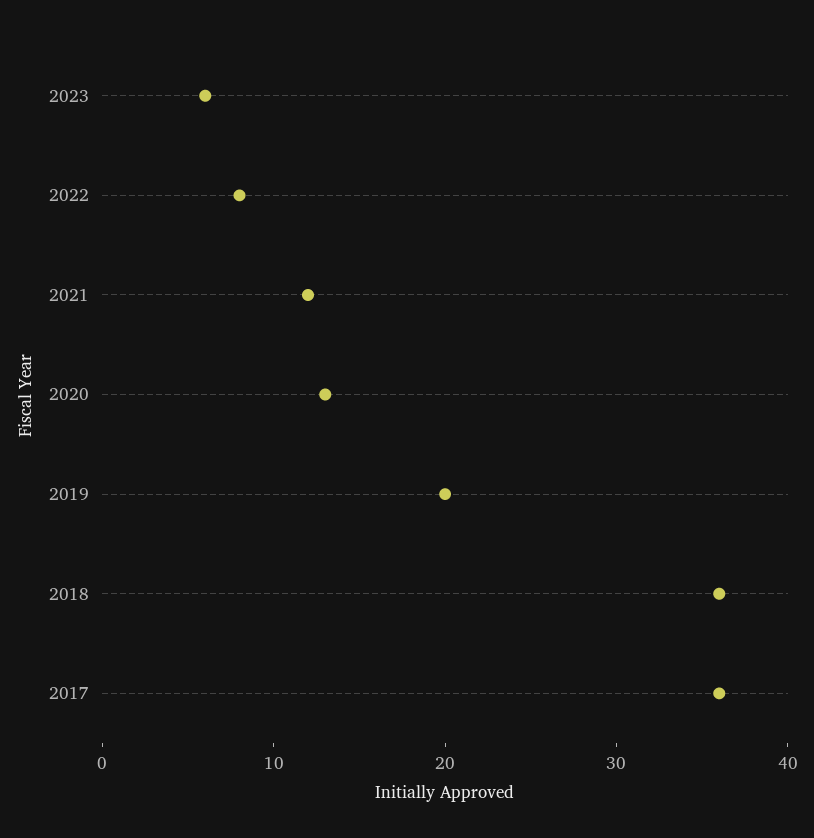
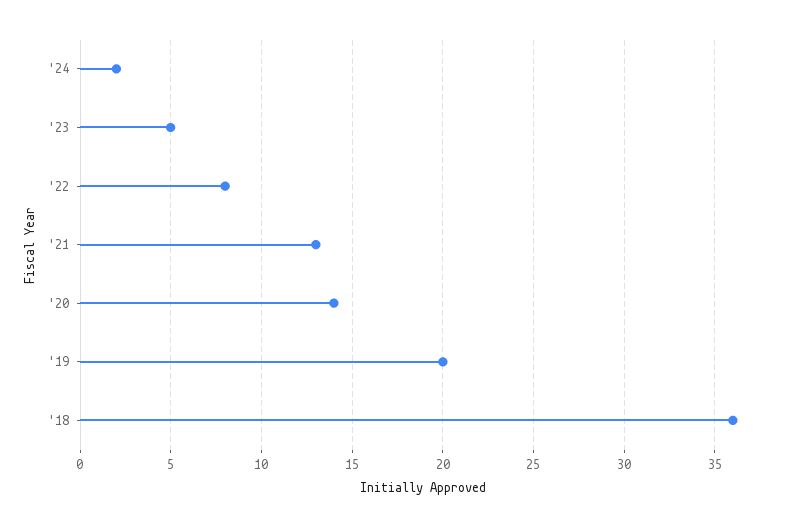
2023: 6 -> 5
2021: 12 -> 13
2020: 13 -> 14
2017: 36 -> none
'24: none -> 2

